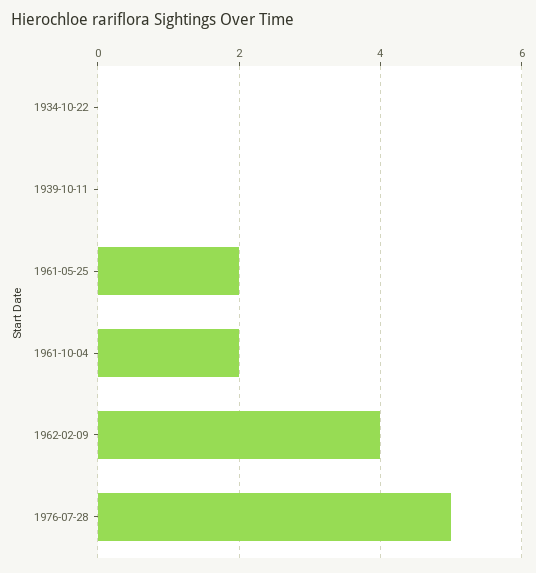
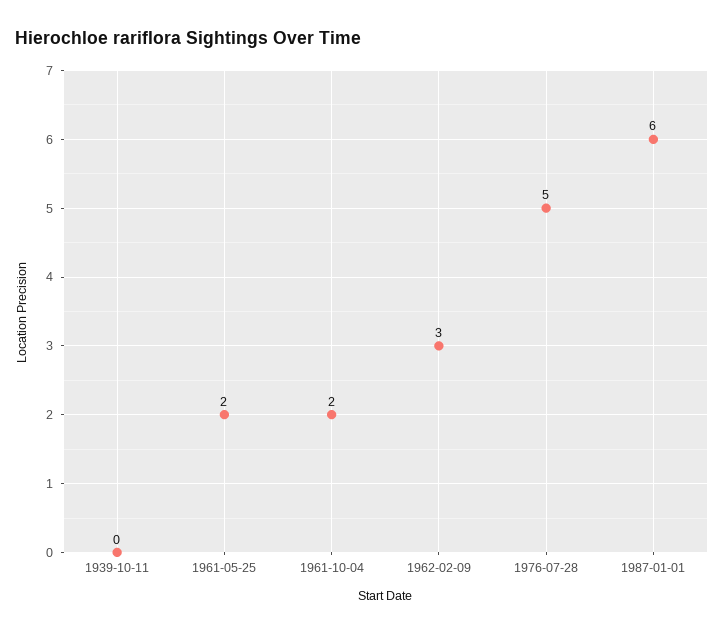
1934-10-22: 0 -> none
1962-02-09: 4 -> 3
1987-01-01: none -> 6

